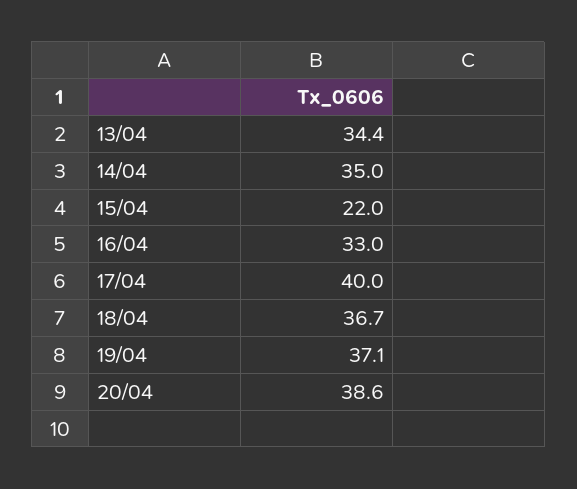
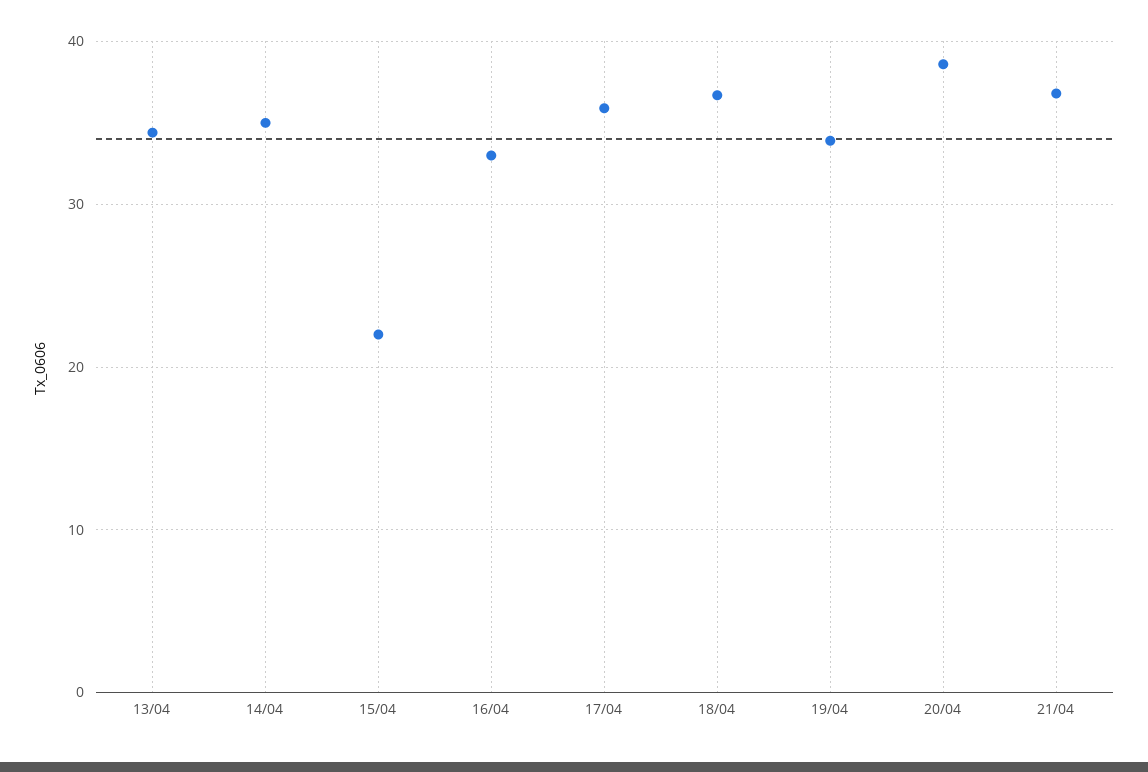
17/04: 40 -> 36
19/04: 37.1 -> 34
21/04: none -> 37

